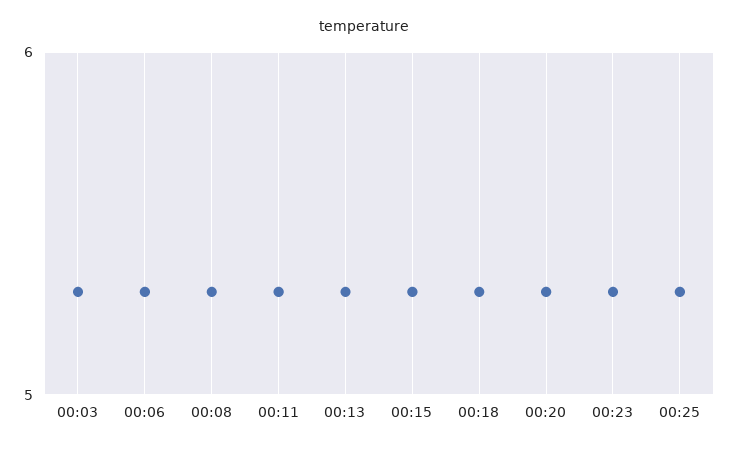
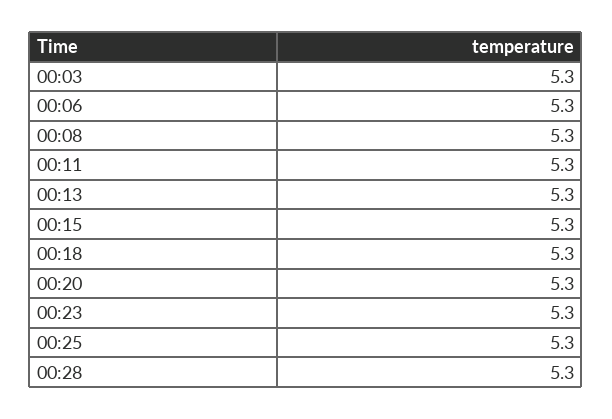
00:28: none -> 5.3

